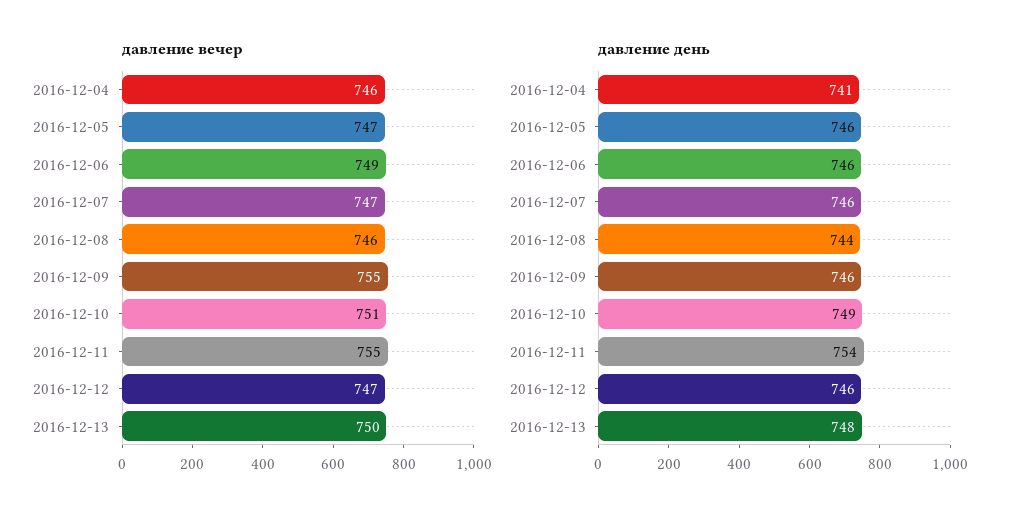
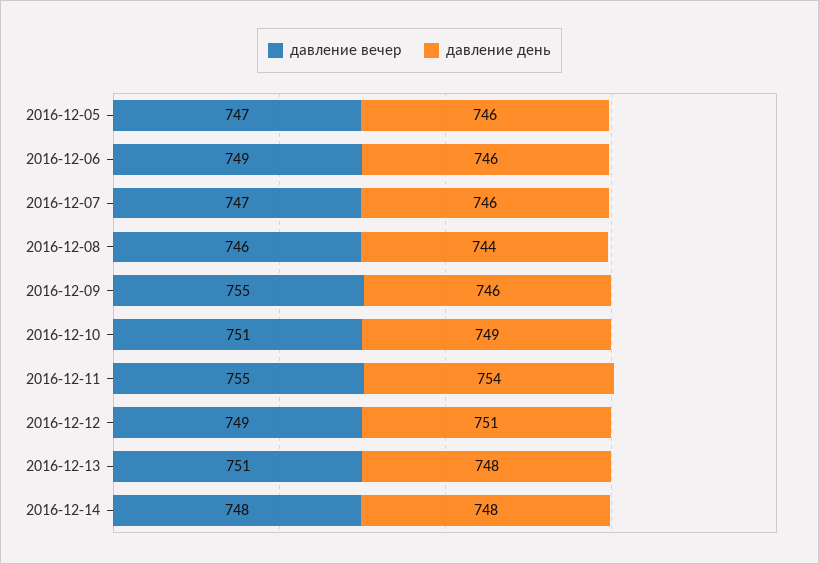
давление вечер, 2016-12-04: 746 -> none
давление вечер, 2016-12-12: 747 -> 749
давление вечер, 2016-12-13: 750 -> 751
давление день, 2016-12-04: 741 -> none
давление день, 2016-12-12: 746 -> 751
давление вечер, 2016-12-14: none -> 748
давление день, 2016-12-14: none -> 748

